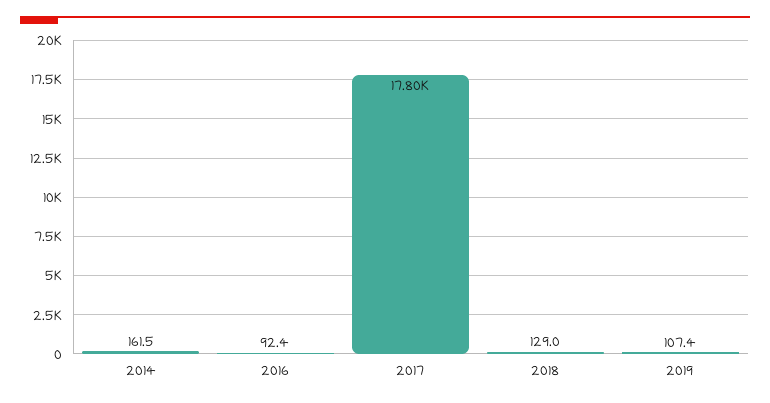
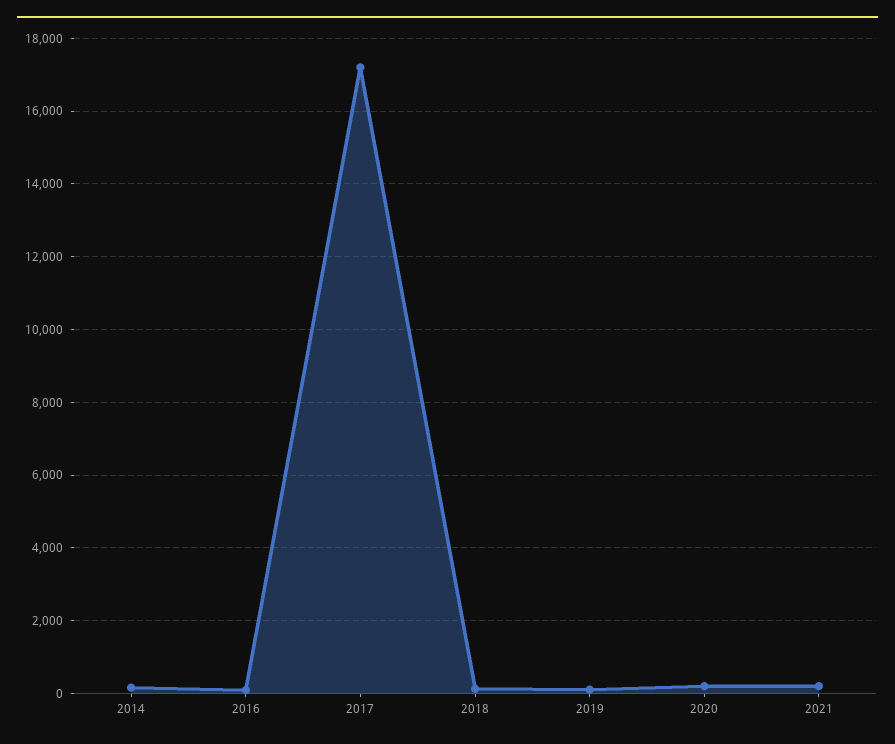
2017: 17800 -> 17200
2020: none -> 200
2021: none -> 200

